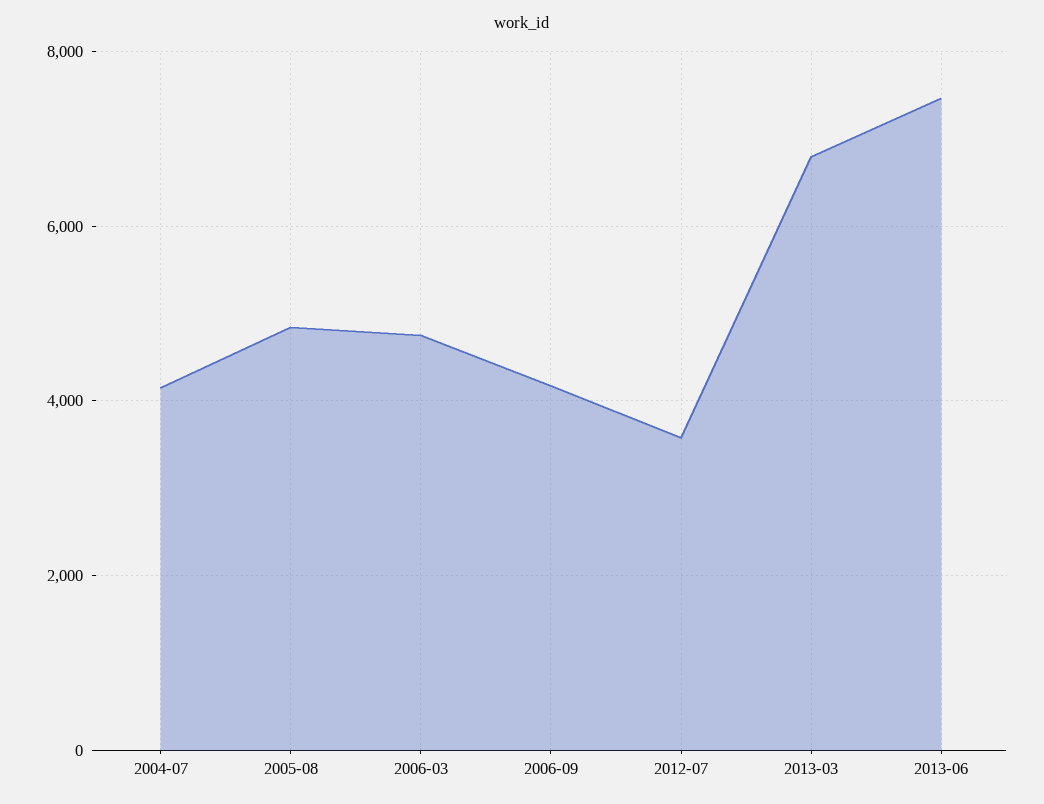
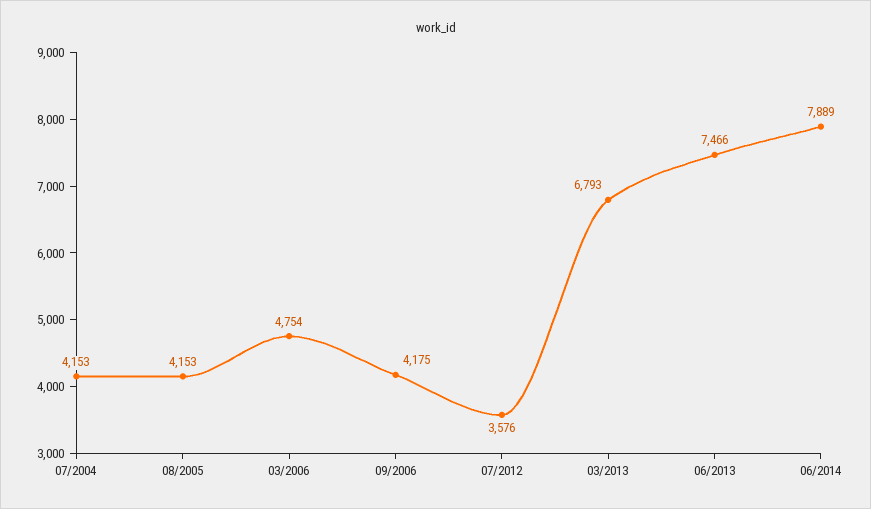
2005-08: 4800 -> 4153
06/2014: none -> 7889

